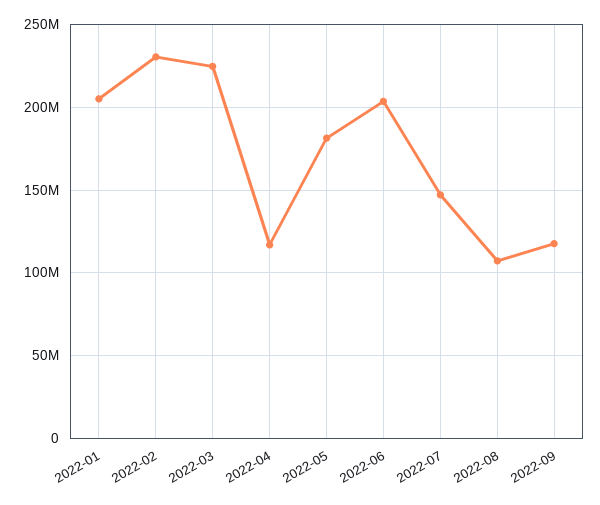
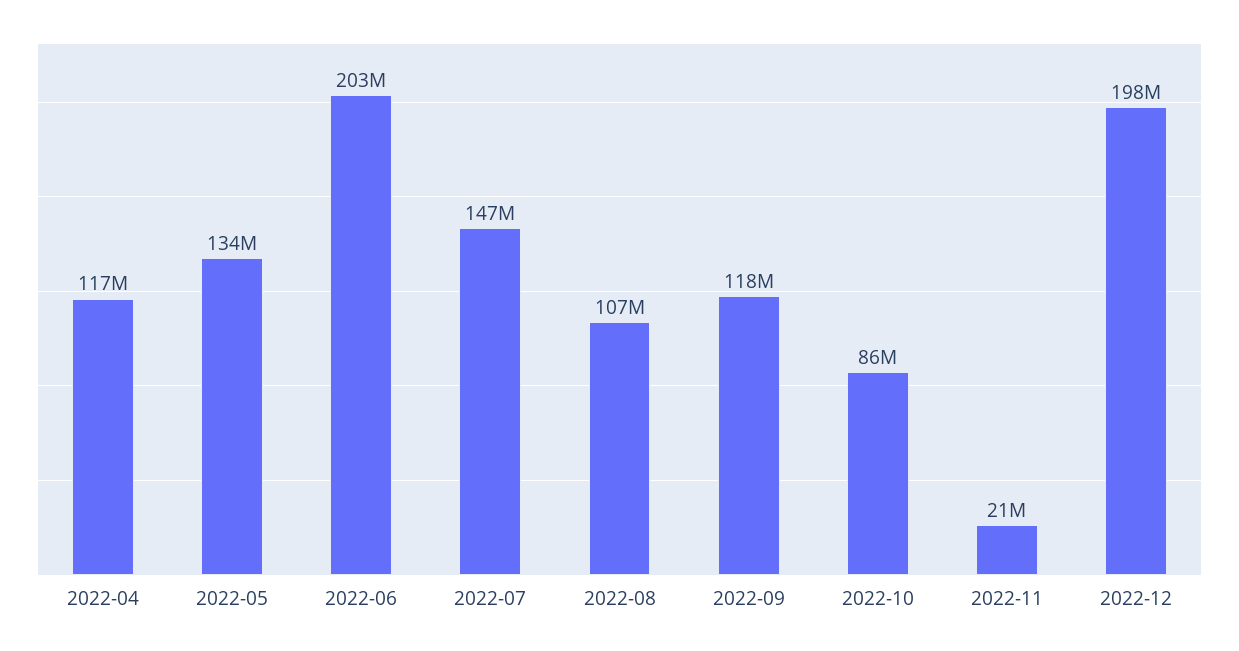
2022-01: 205000000 -> none
2022-02: 230000000 -> none
2022-03: 225000000 -> none
2022-05: 180000000 -> 134000000
2022-10: none -> 86000000
2022-11: none -> 21000000
2022-12: none -> 198000000

